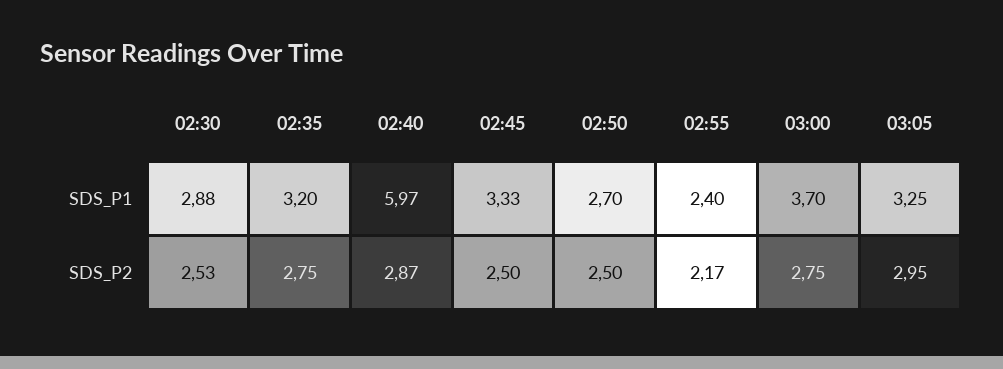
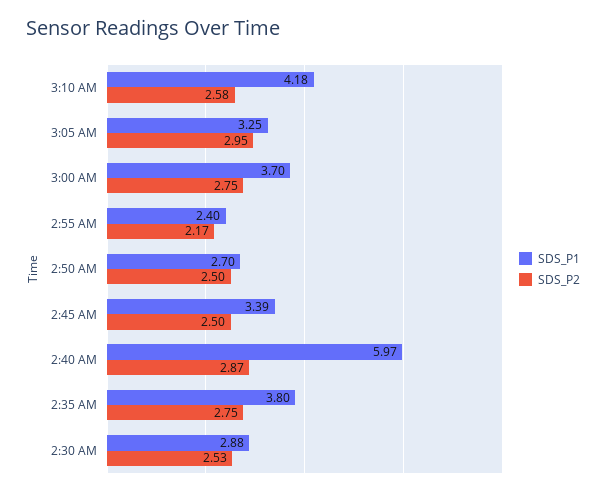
SDS_P1, 02:35: 3.2 -> 3.8
SDS_P1, 02:45: 3.33 -> 3.39
SDS_P1, 3:10 AM: none -> 4.18
SDS_P2, 3:10 AM: none -> 2.58

